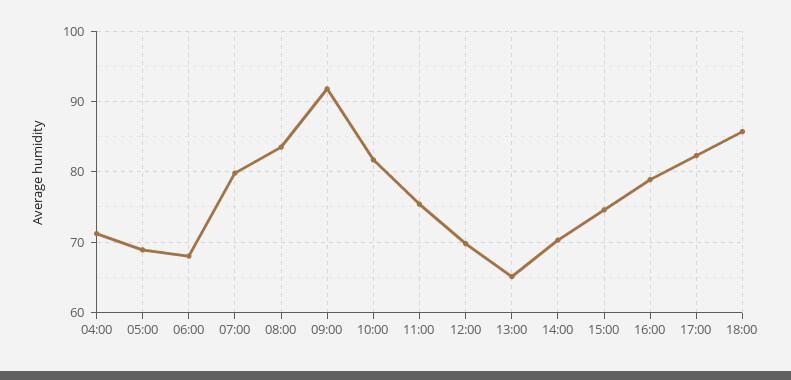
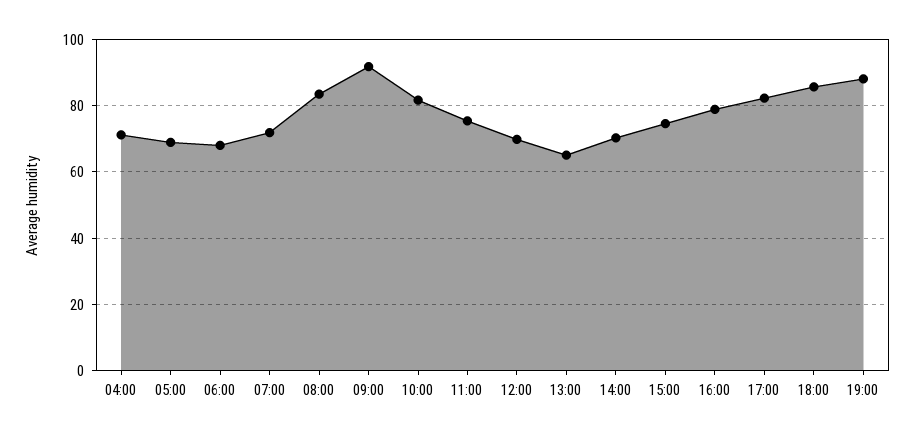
07:00: 80 -> 72
19:00: none -> 88

